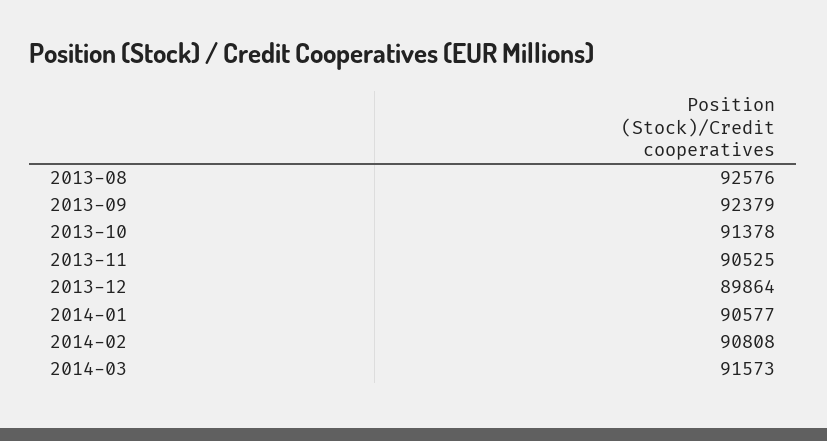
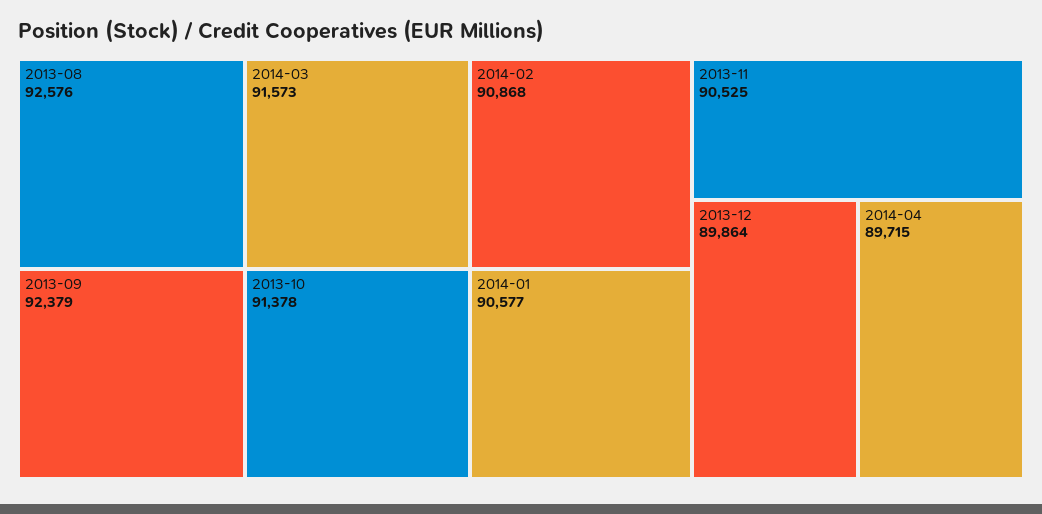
2014-02: 90808 -> 90868
2014-04: none -> 89715

